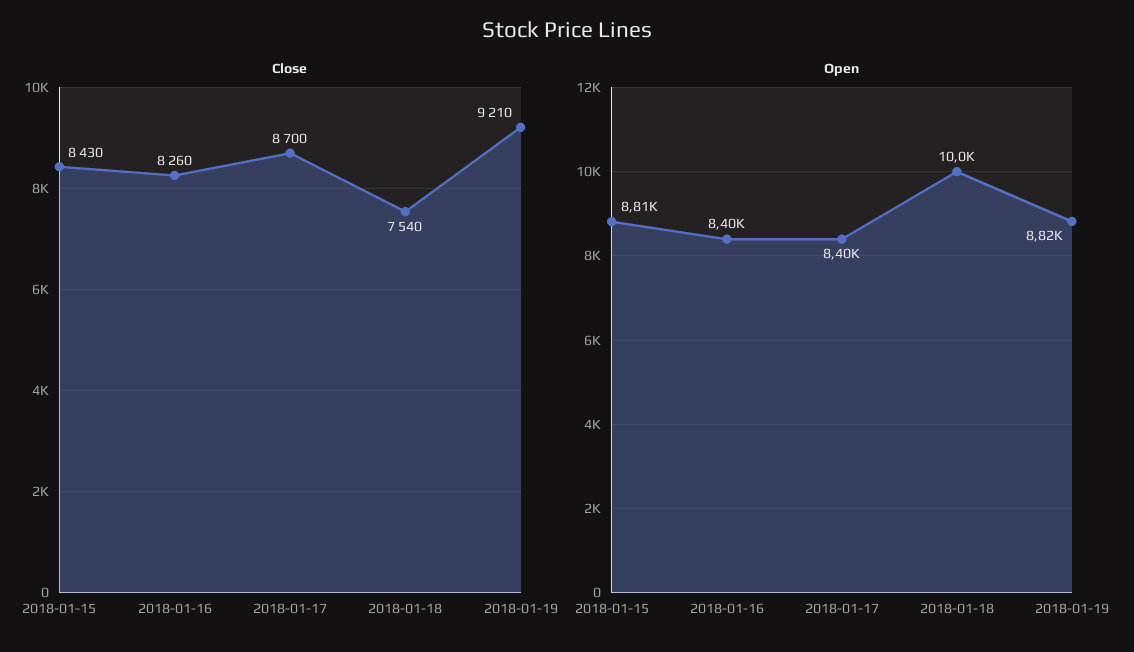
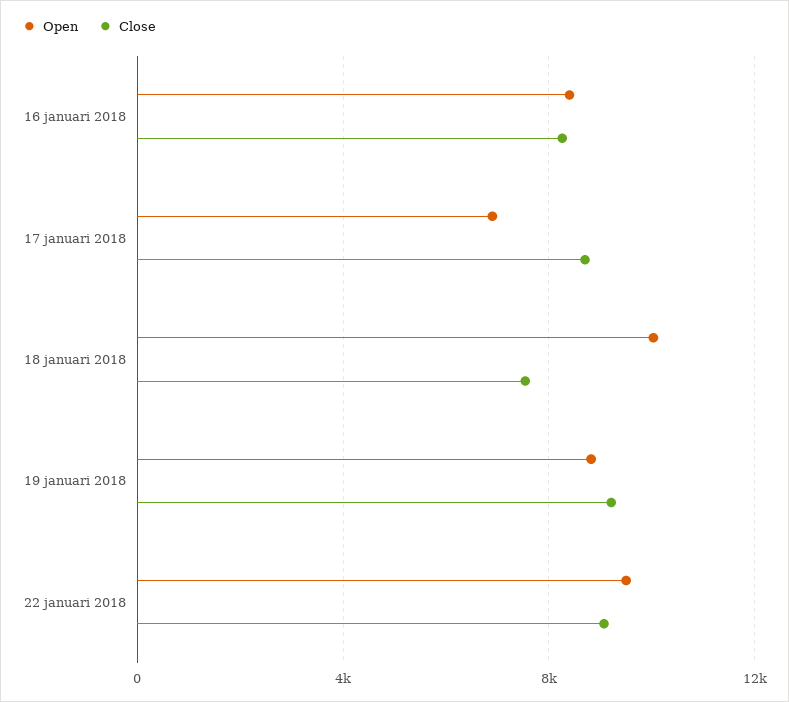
Close, 2018-01-15: 8430 -> none
Open, 2018-01-15: 8810 -> none
Open, 2018-01-17: 8400 -> 7000
Open, 22 januari 2018: none -> 9500
Close, 22 januari 2018: none -> 9000

